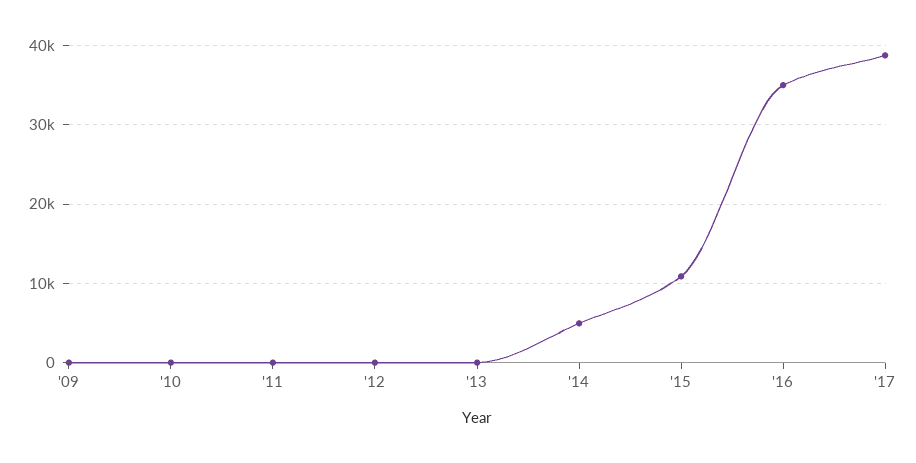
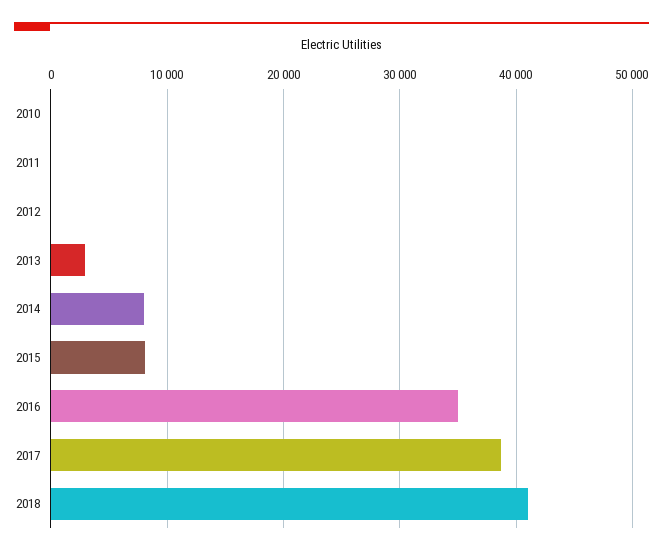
'09: 0 -> none
'13: 0 -> 3000
'14: 5000 -> 8000
'15: 11000 -> 8000
2018: none -> 41000

